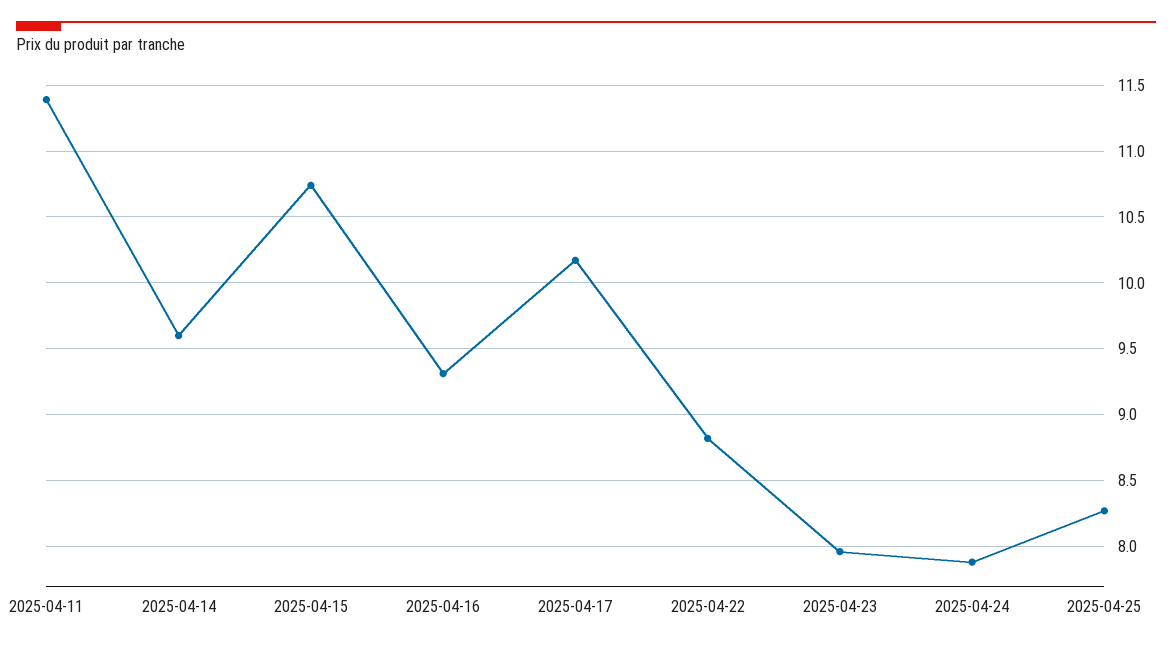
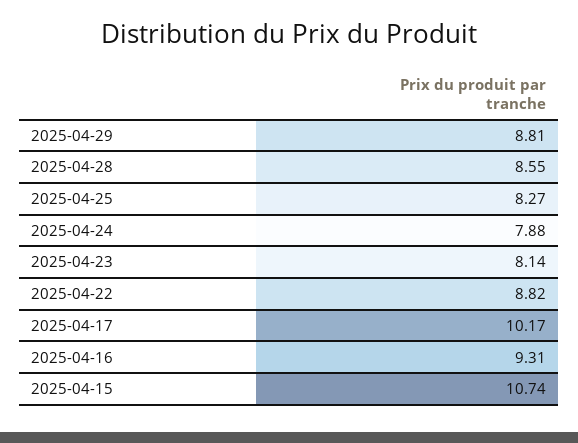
2025-04-11: 11.4 -> none
2025-04-14: 9.6 -> none
2025-04-23: 7.95 -> 8.14
2025-04-29: none -> 8.81
2025-04-28: none -> 8.55

